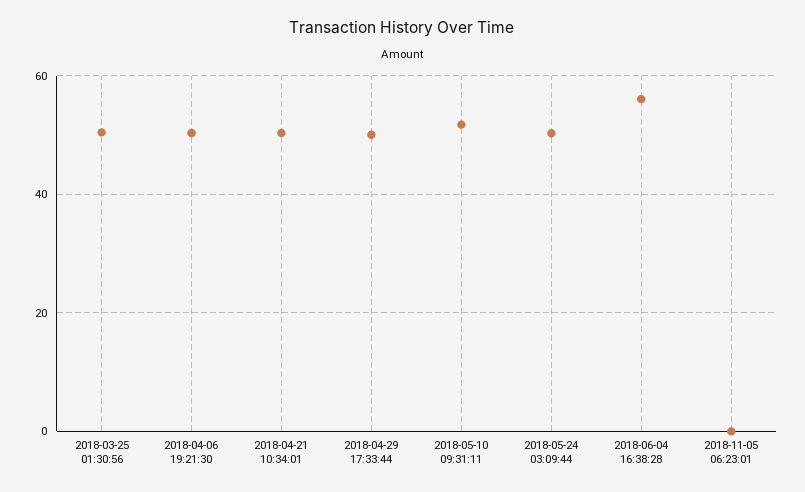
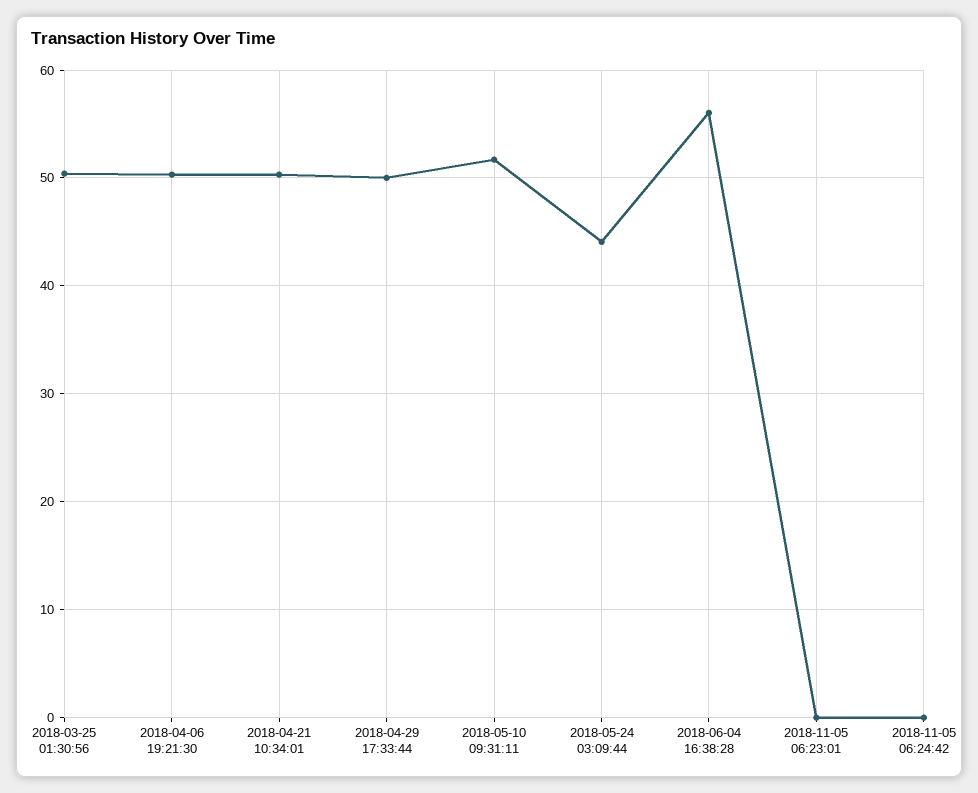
2018-05-24 03:09:44: 50 -> 44
2018-11-05 06:24:42: none -> 0

